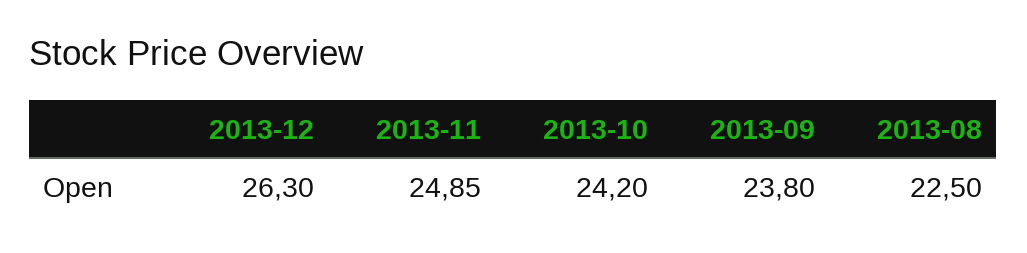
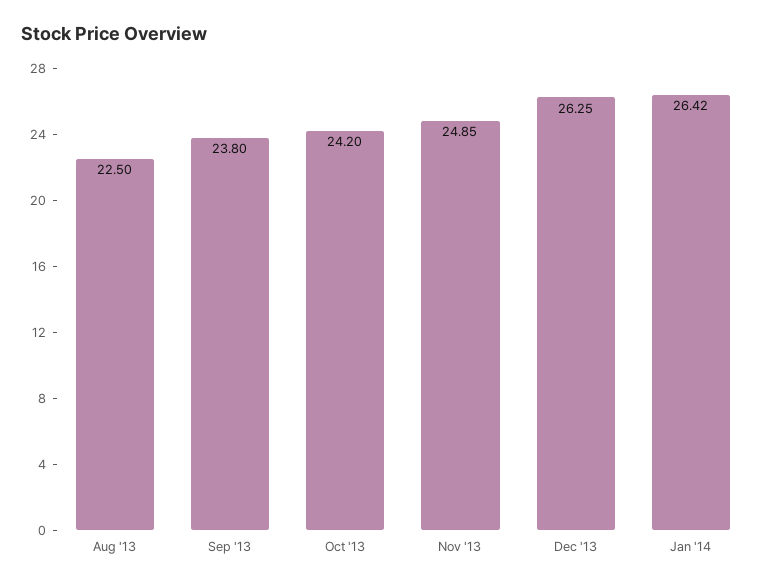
2013-12: 26.3 -> 26.25
Jan '14: none -> 26.42

